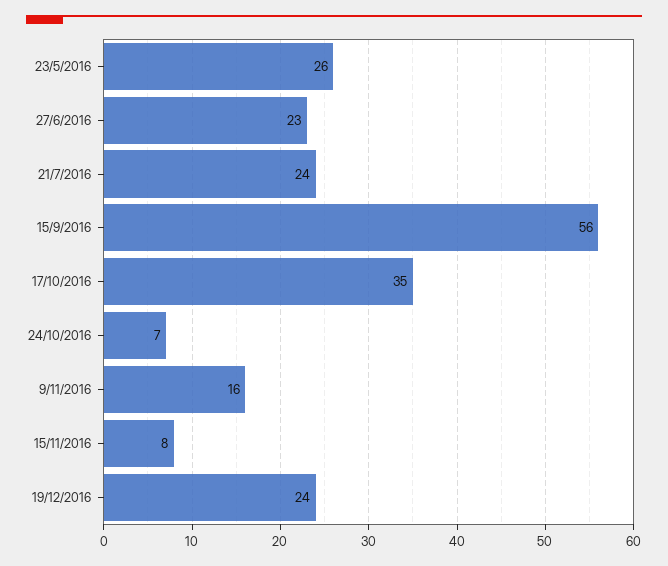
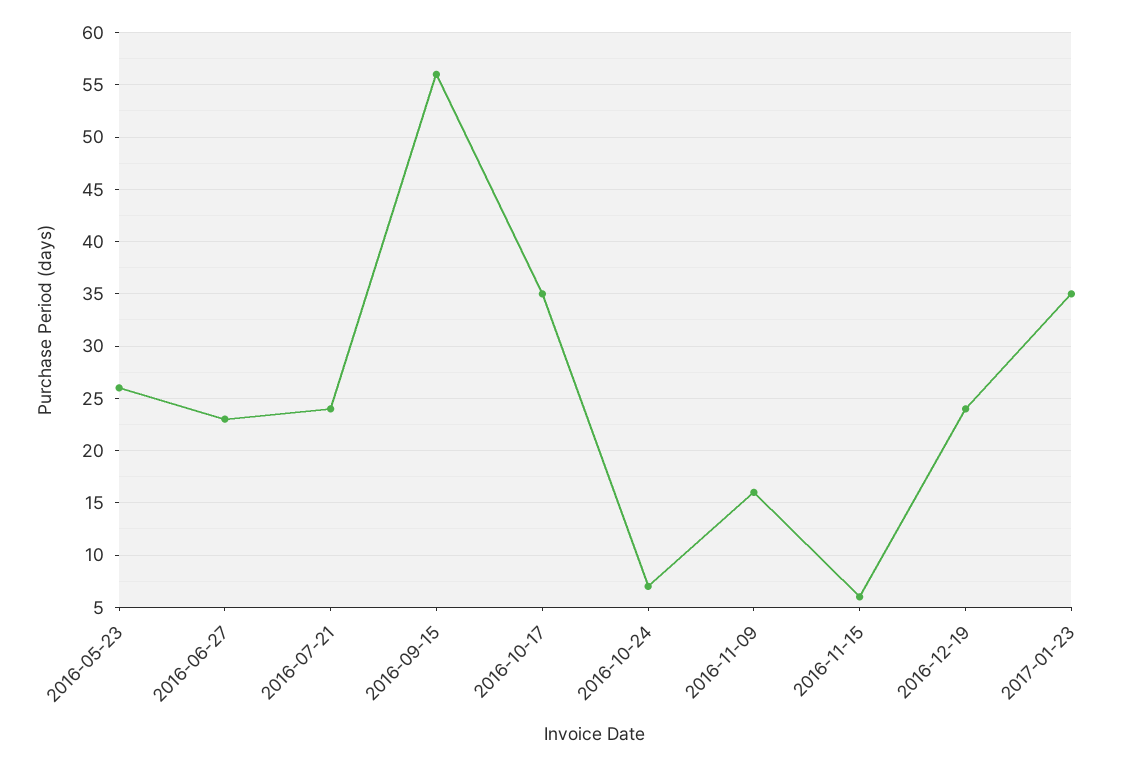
15/11/2016: 8 -> 6
2017-01-23: none -> 35

